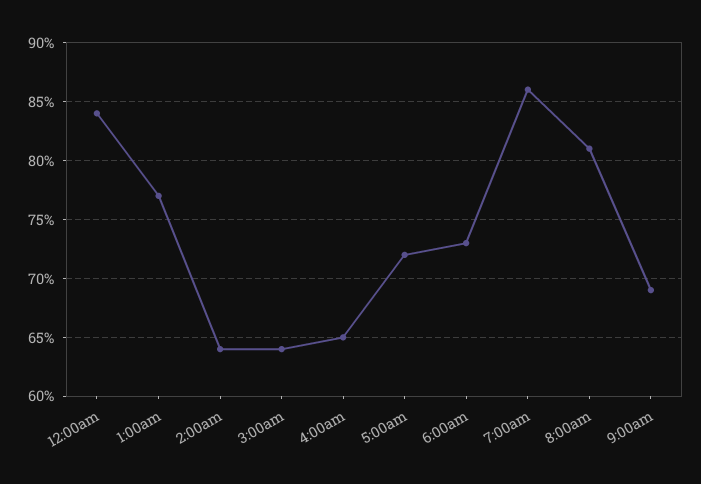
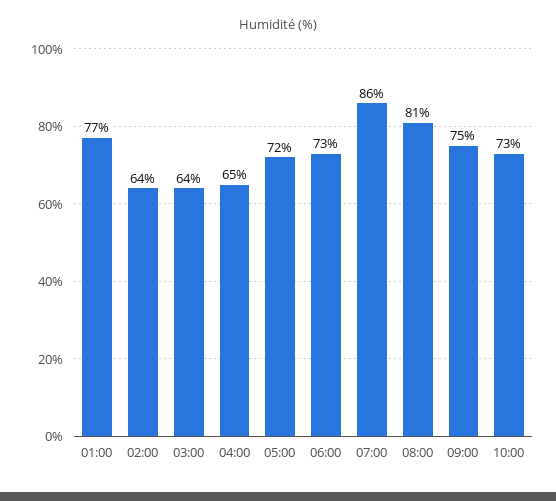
12:00am: 84 -> none
9:00am: 69 -> 75
10:00: none -> 73

